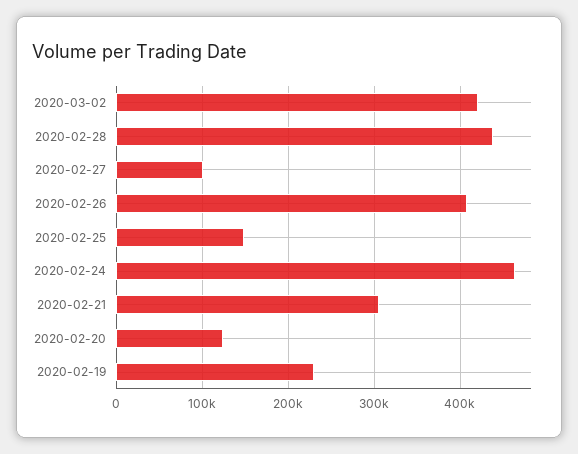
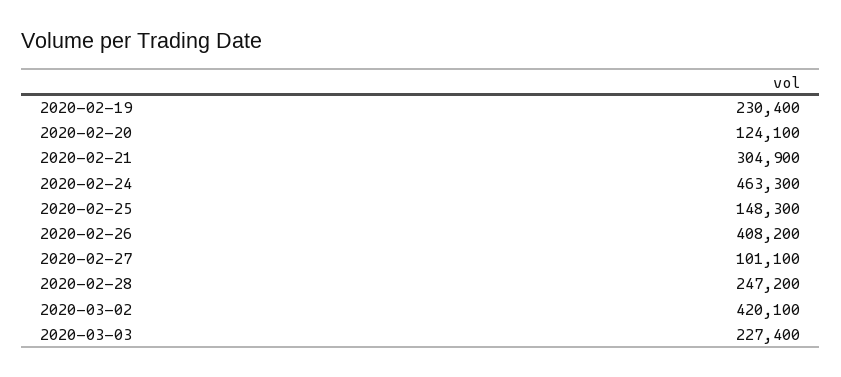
2020-02-28: 440000 -> 247200
2020-03-03: none -> 227400

